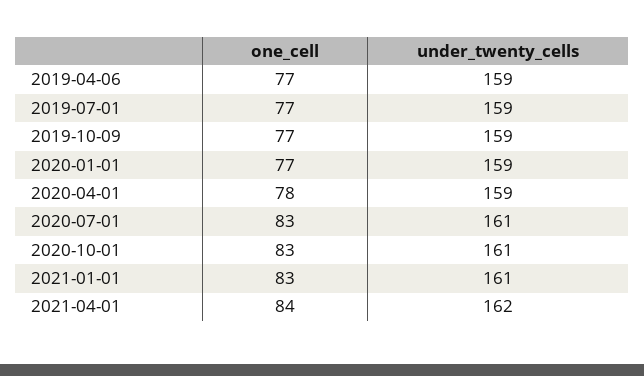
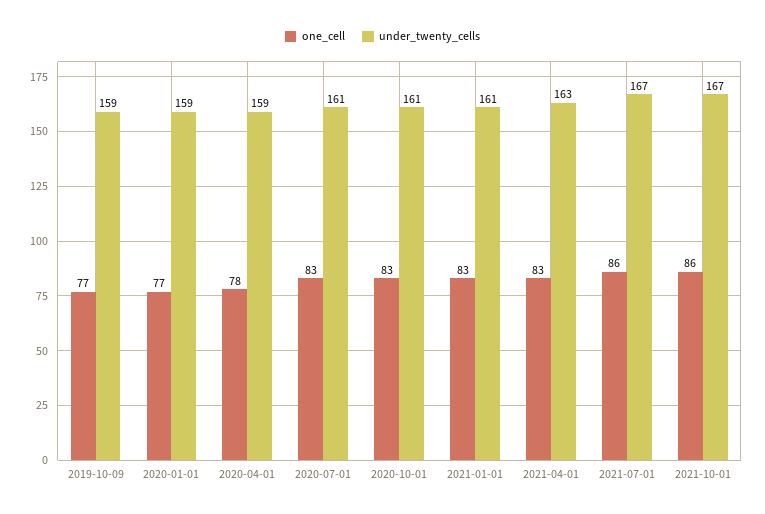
one_cell, 2019-04-06: 77 -> none
under_twenty_cells, 2019-04-06: 159 -> none
one_cell, 2019-07-01: 77 -> none
under_twenty_cells, 2019-07-01: 159 -> none
one_cell, 2021-04-01: 84 -> 83
under_twenty_cells, 2021-04-01: 162 -> 163
one_cell, 2021-07-01: none -> 86
under_twenty_cells, 2021-07-01: none -> 167
one_cell, 2021-10-01: none -> 86
under_twenty_cells, 2021-10-01: none -> 167

